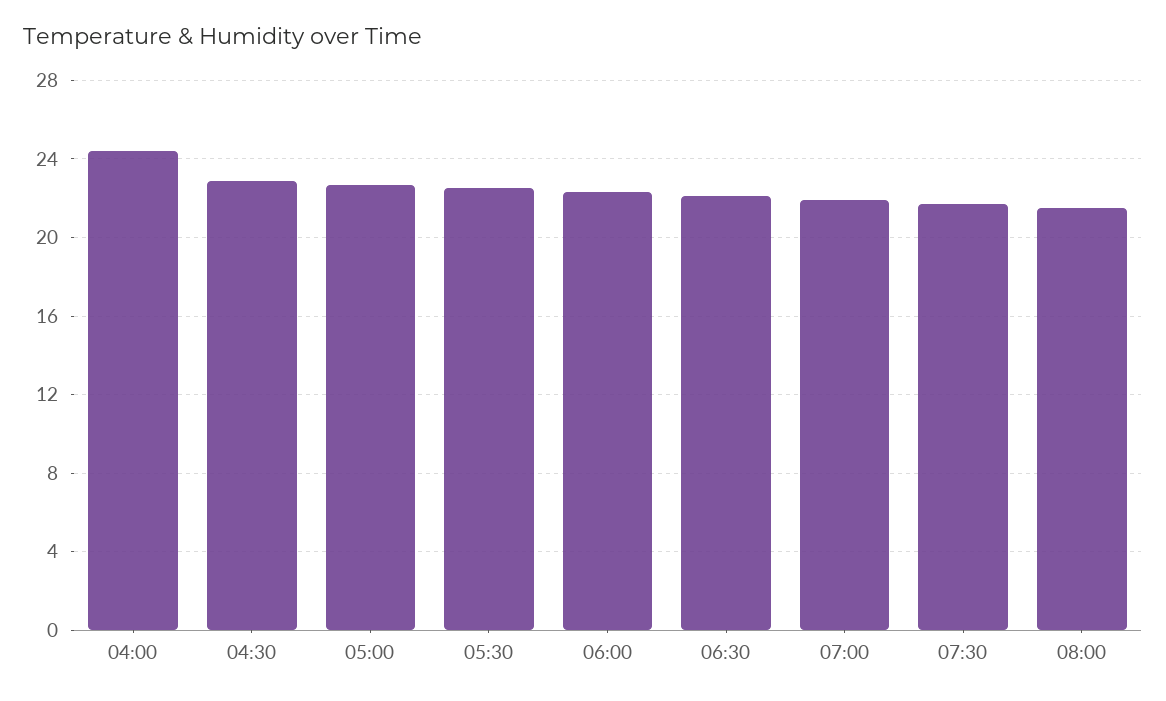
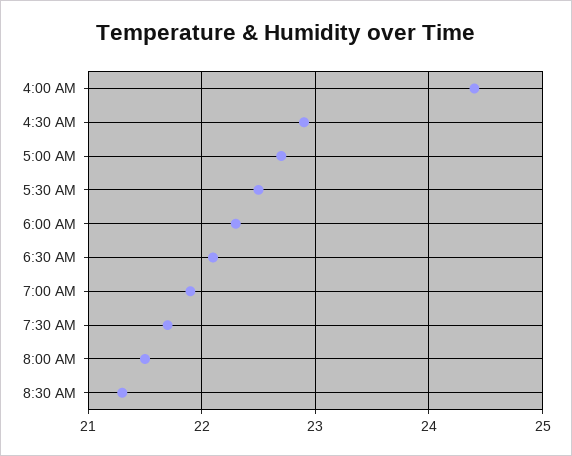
8:30 AM: none -> 21.3

